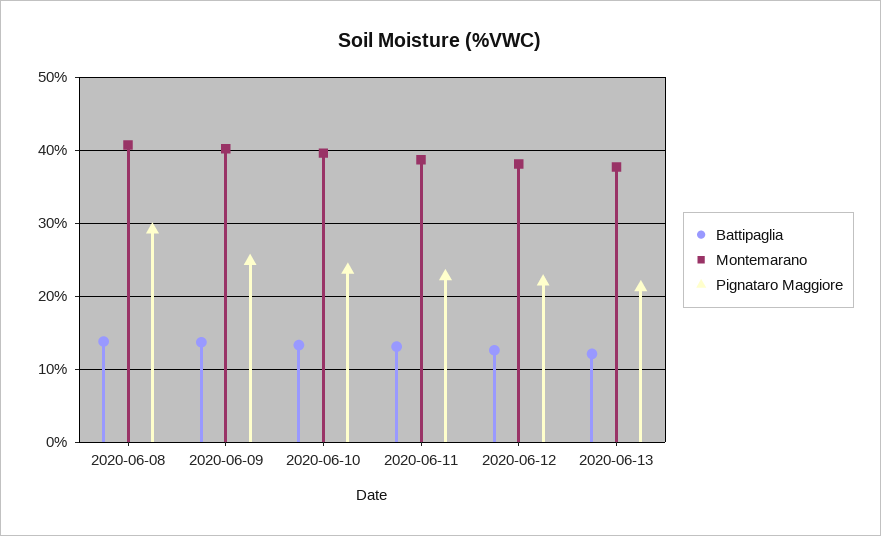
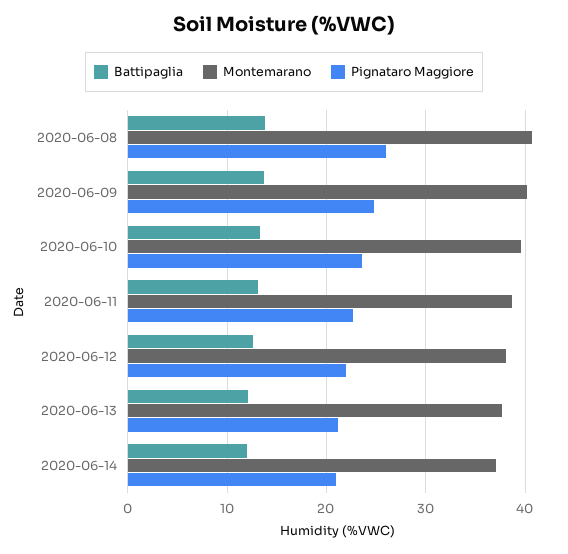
Pignataro Maggiore, 2020-06-08: 29 -> 26
Battipaglia, 2020-06-14: none -> 12
Montemarano, 2020-06-14: none -> 37
Pignataro Maggiore, 2020-06-14: none -> 21

